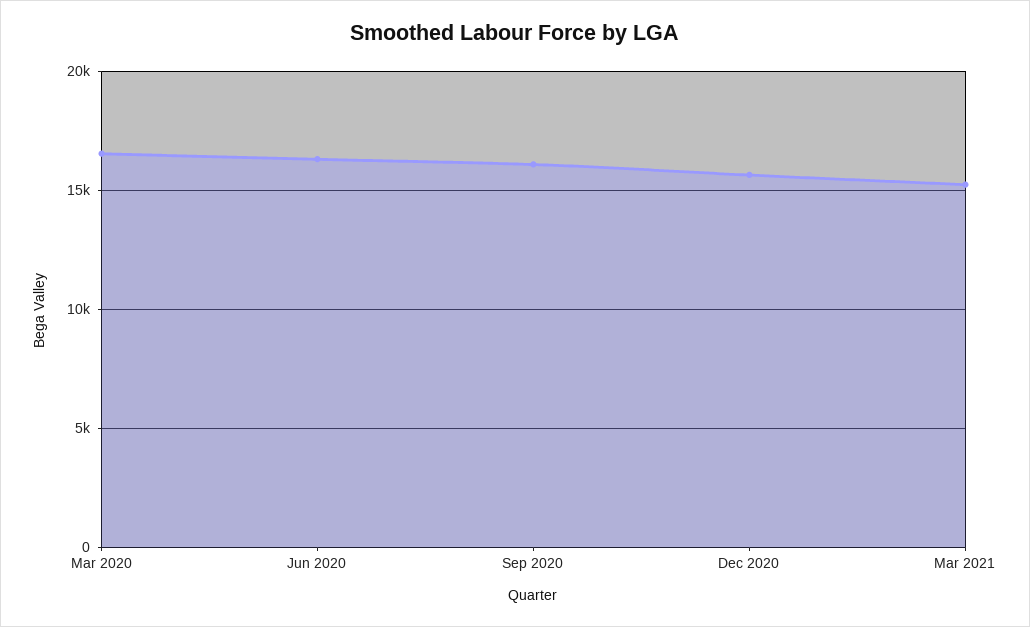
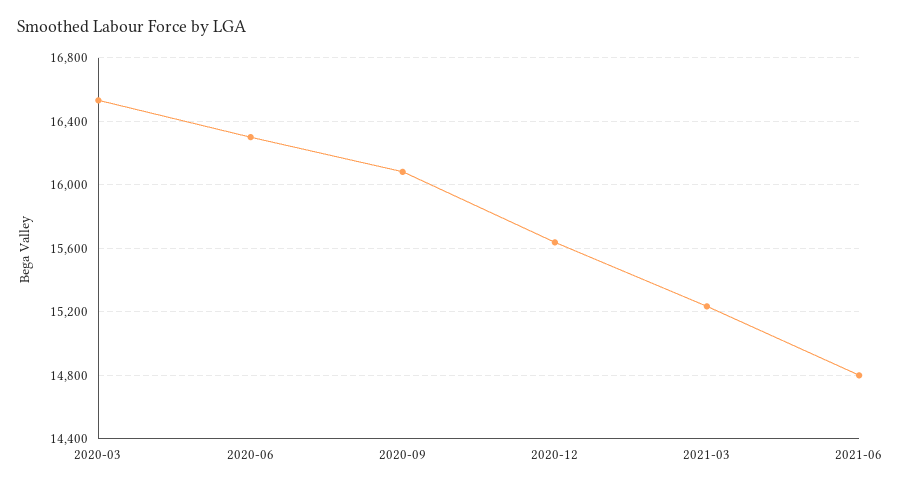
2021-06: none -> 14800

